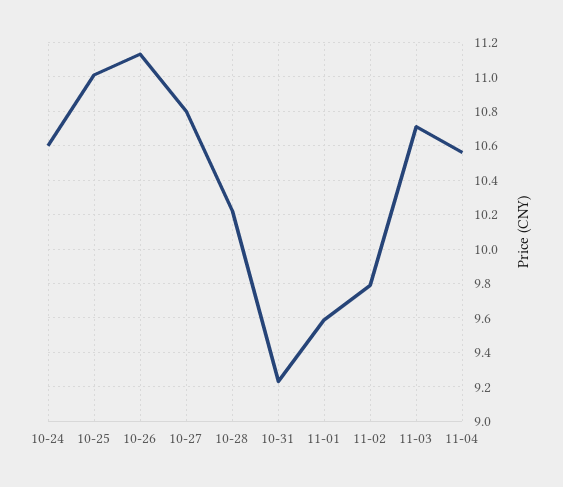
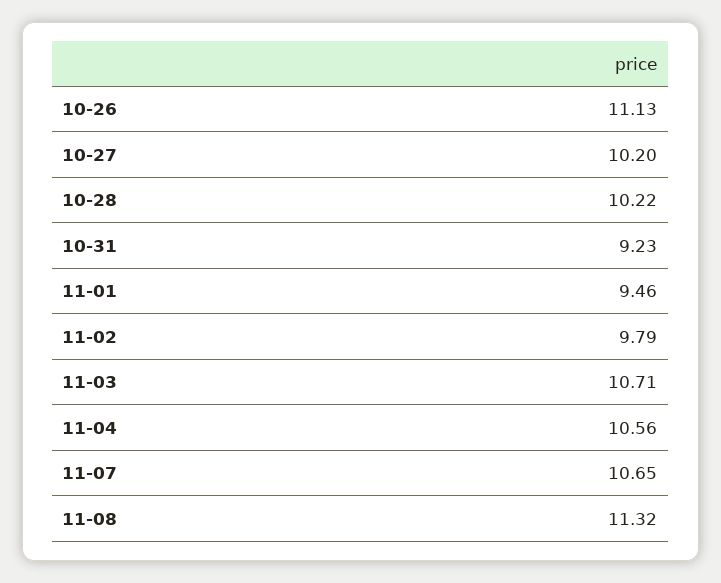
10-24: 10.6 -> none
10-25: 11 -> none
10-27: 10.8 -> 10.2
11-01: 9.6 -> 9.46
11-07: none -> 10.65
11-08: none -> 11.32

